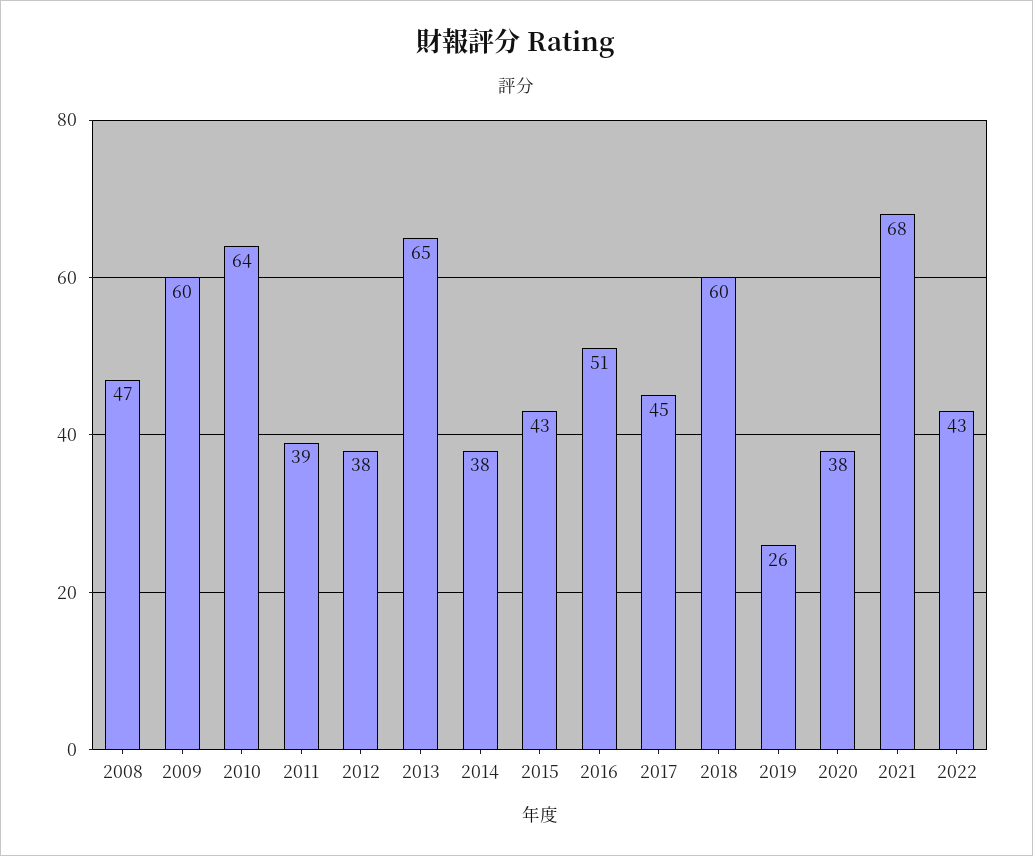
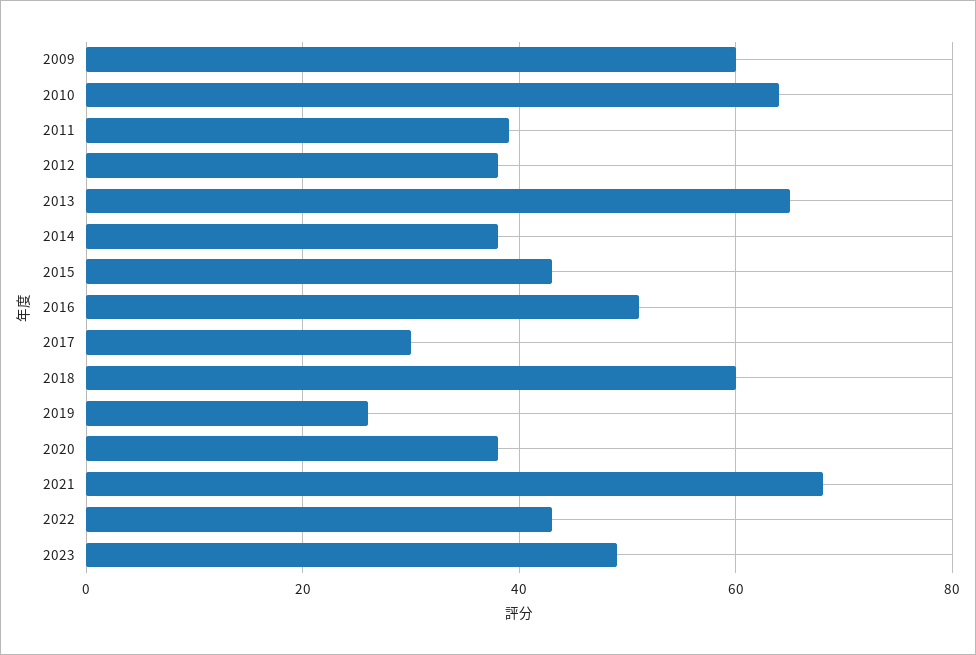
2008: 47 -> none
2017: 45 -> 30
2023: none -> 50

